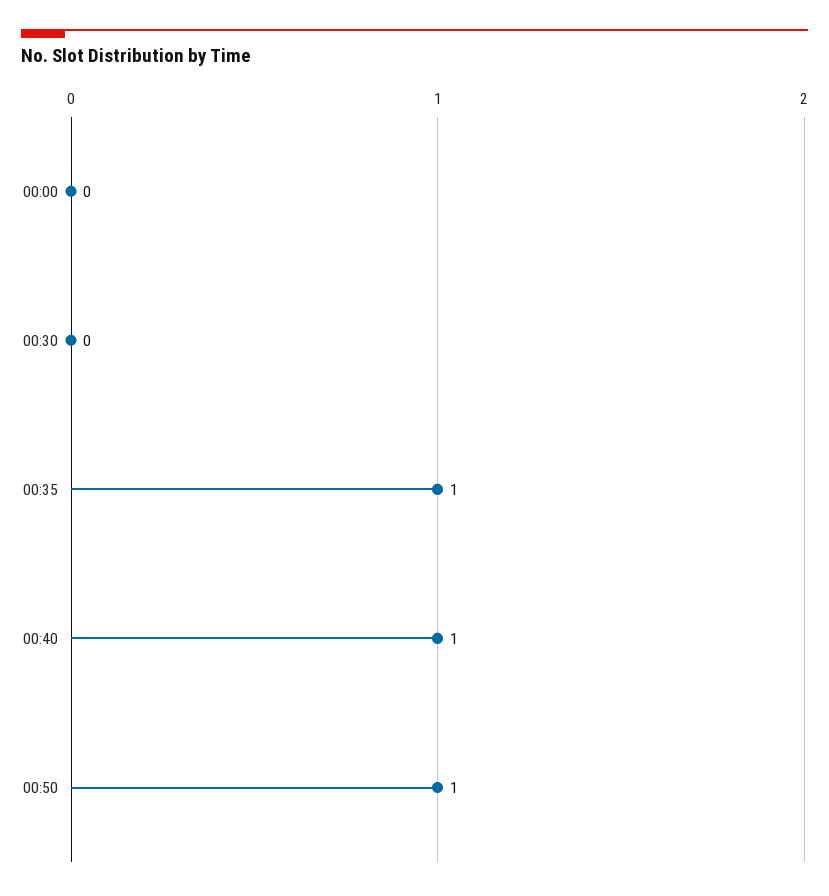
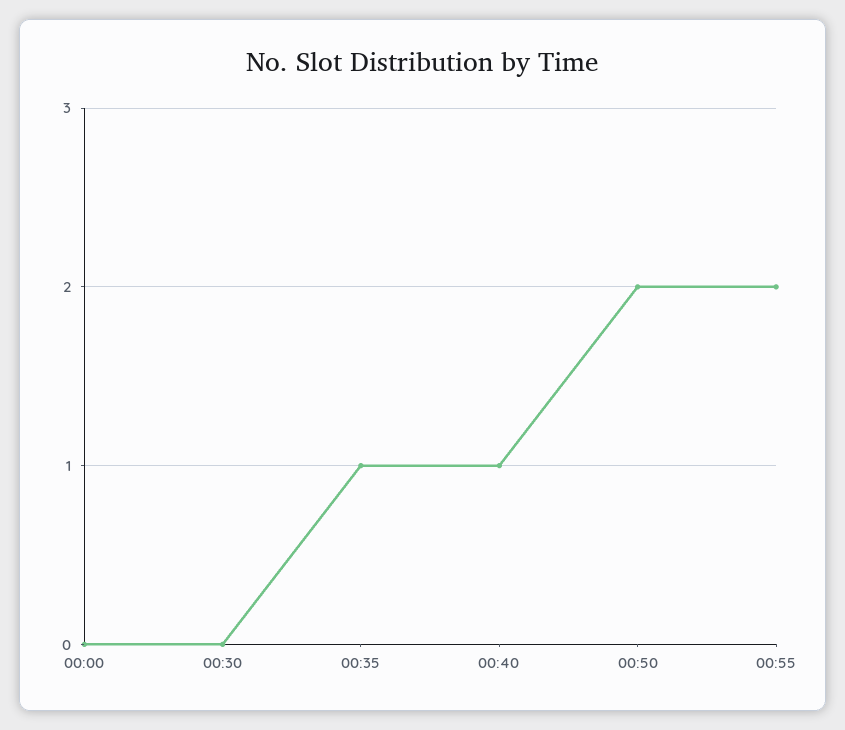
00:50: 1 -> 2
00:55: none -> 2

